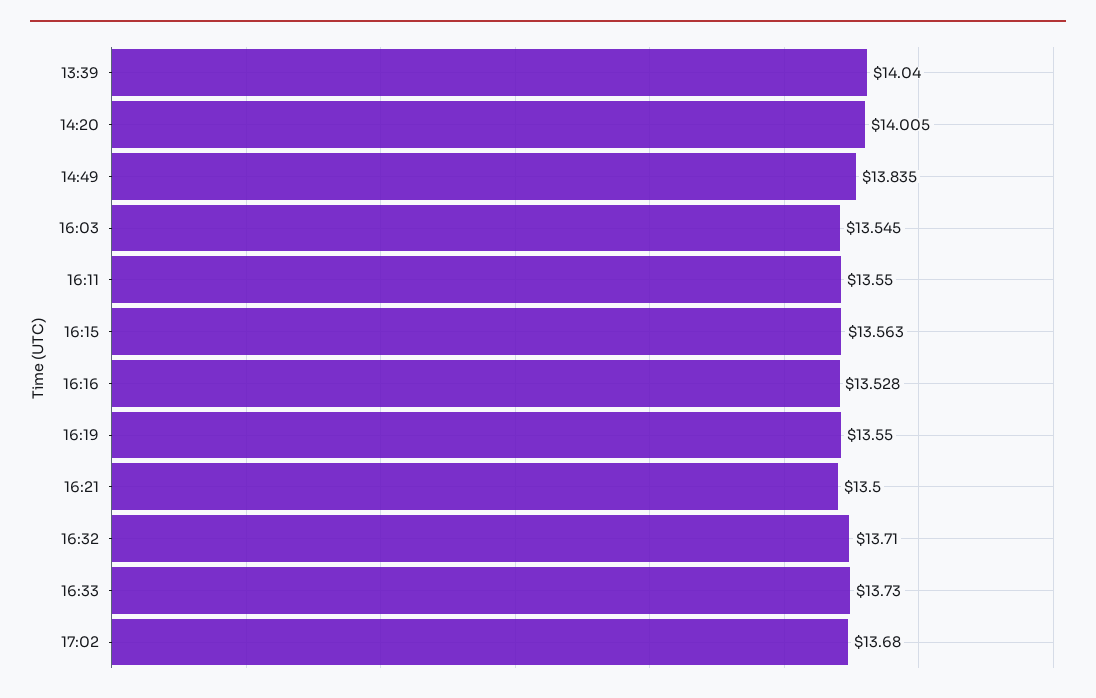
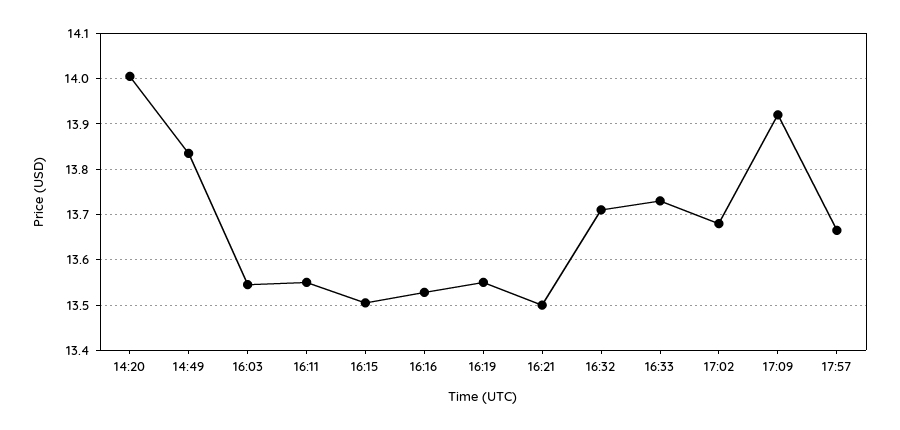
13:39: 14.04 -> none
16:15: 13.563 -> 13.5
17:09: none -> 13.92
17:57: none -> 13.66

